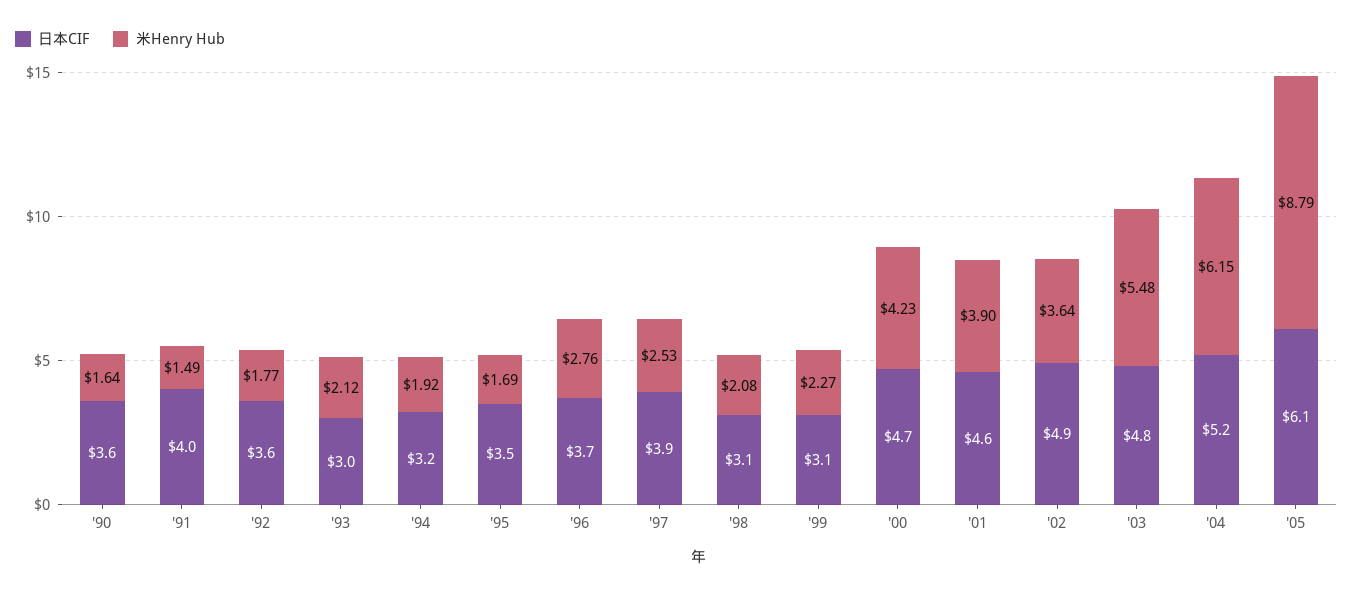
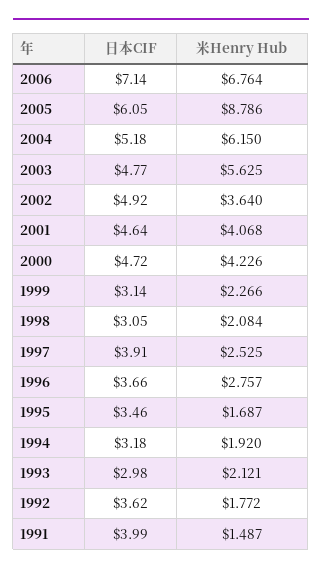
日本CIF, '90: 3.6 -> none
米Henry Hub, '90: 1.64 -> none
米Henry Hub, '01: 3.9 -> 4.068
米Henry Hub, '03: 5.48 -> 5.625
日本CIF, 2006: none -> 7.14
米Henry Hub, 2006: none -> 6.764

